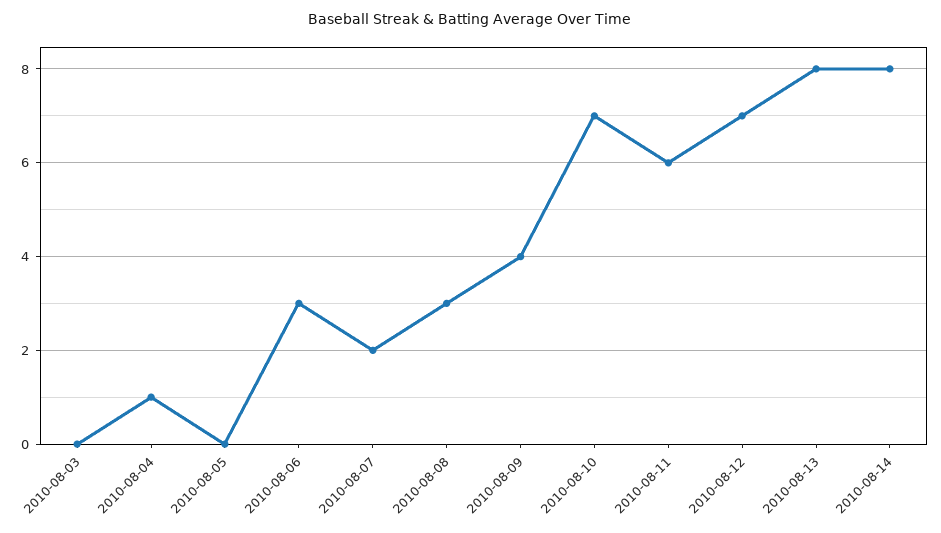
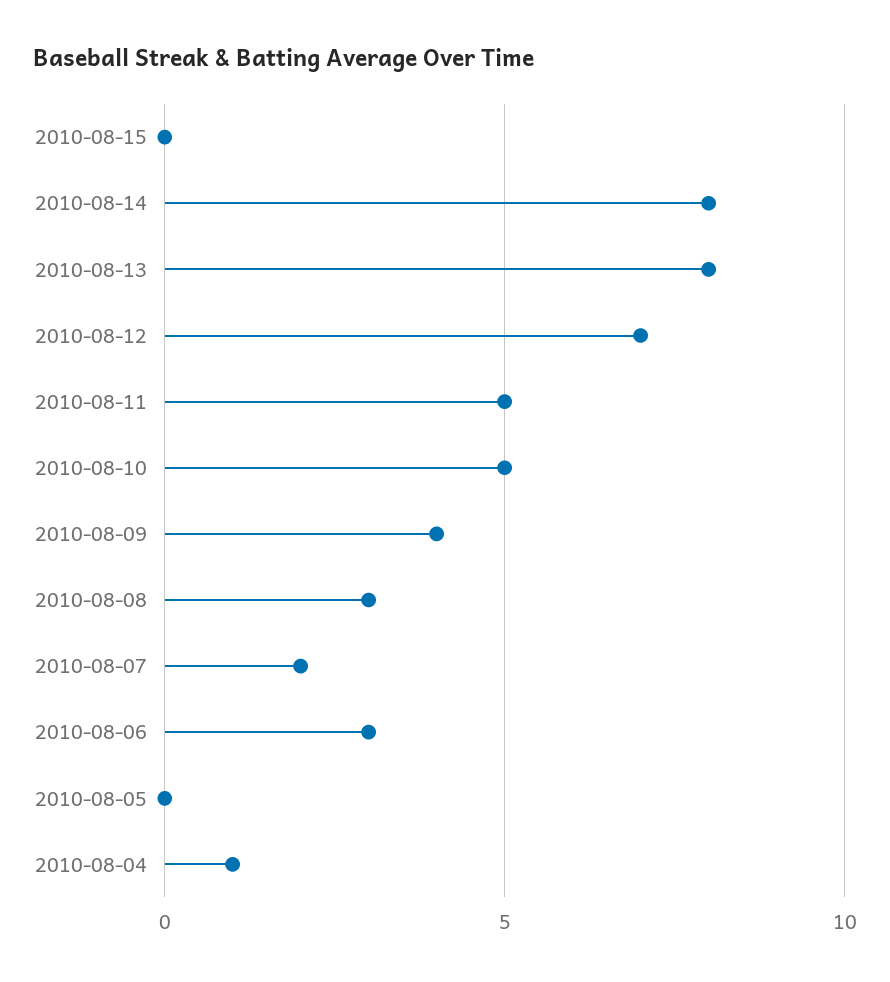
2010-08-03: 0 -> none
2010-08-10: 7 -> 5
2010-08-11: 6 -> 5
2010-08-15: none -> 0

